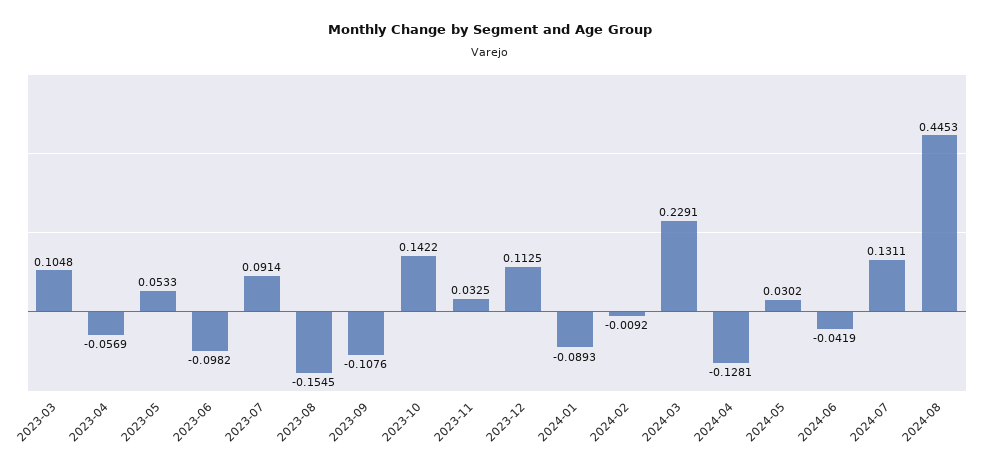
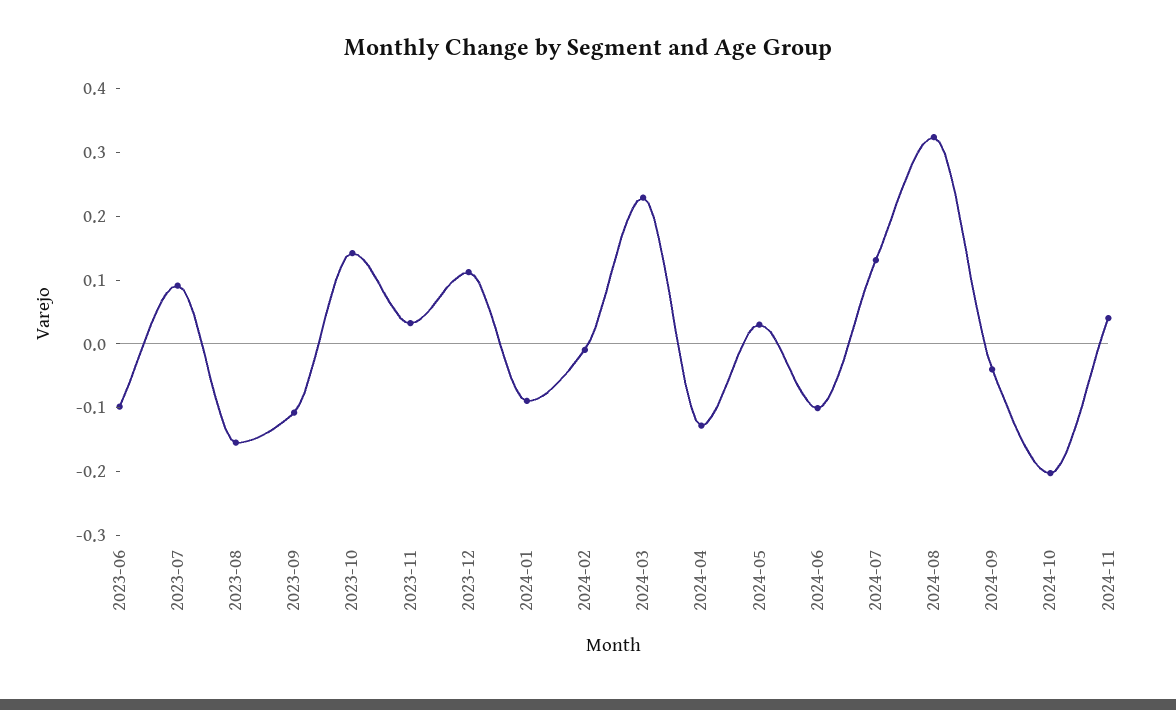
2023-03: 0.1048 -> none
2023-04: -0.0569 -> none
2023-05: 0.0533 -> none
2024-06: -0.0419 -> -0.1
2024-08: 0.4453 -> 0.32
2024-09: none -> -0.04
2024-10: none -> -0.2
2024-11: none -> 0.04

